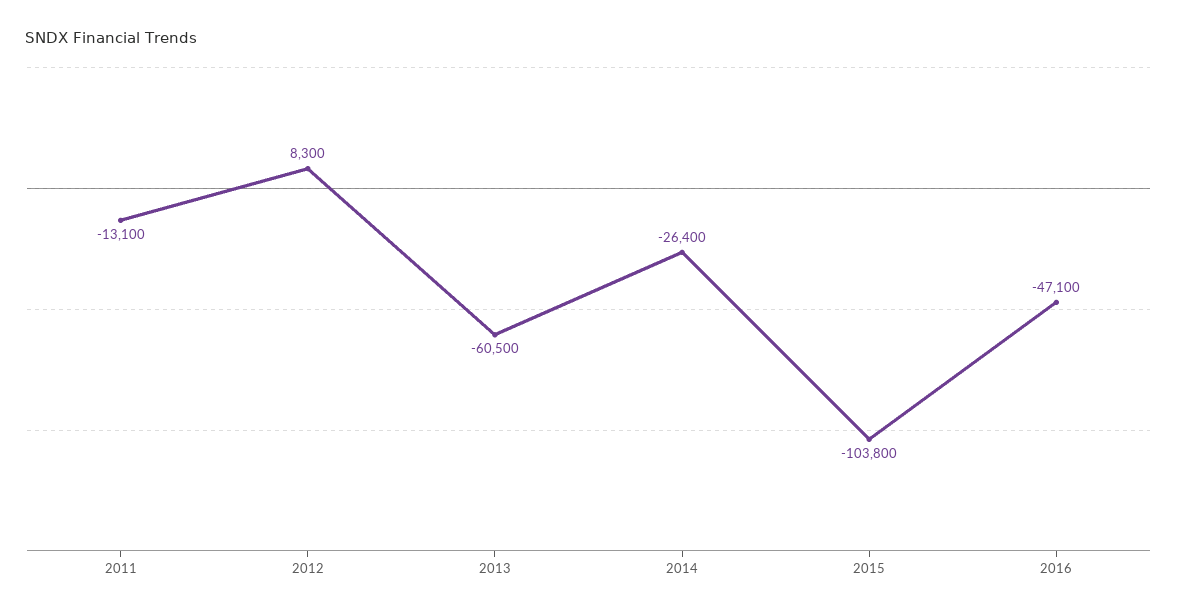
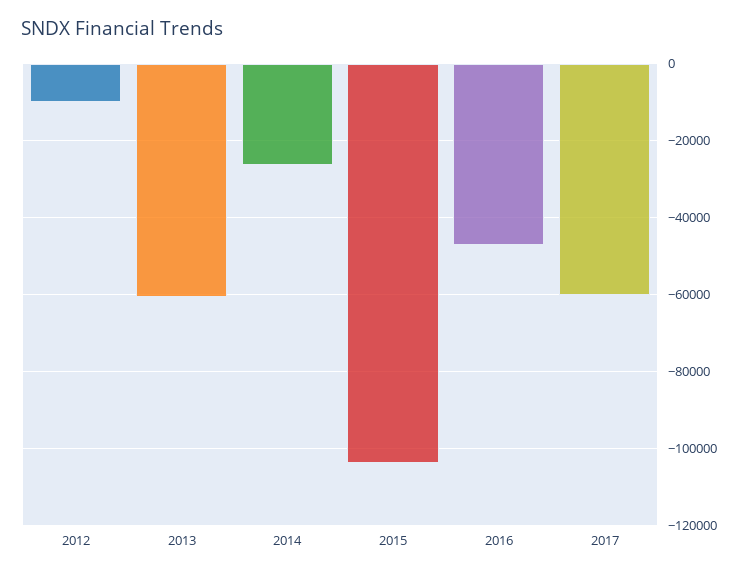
2011: -13100 -> none
2012: 8300 -> -10000
2017: none -> -60000

